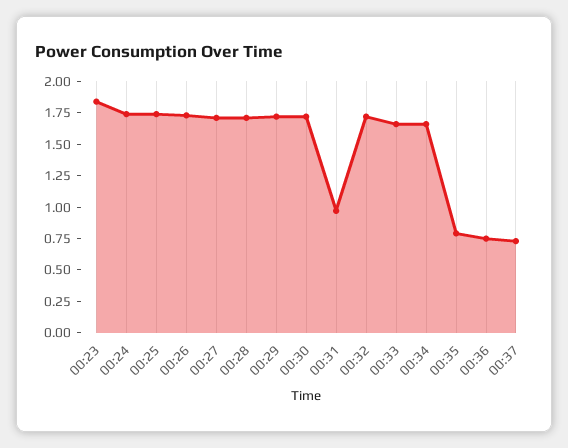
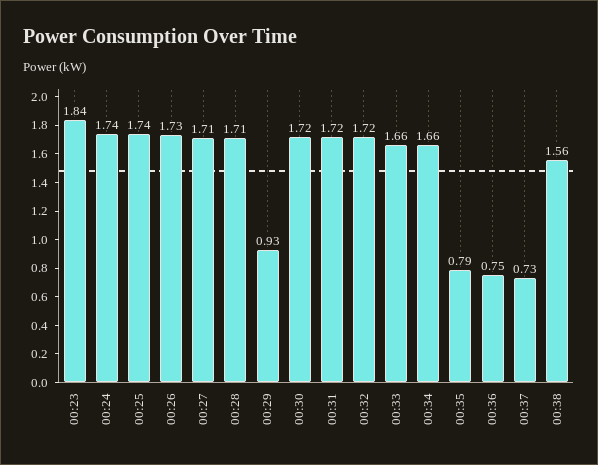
00:29: 1.75 -> 0.93
00:31: 1 -> 1.72
00:38: none -> 1.56

